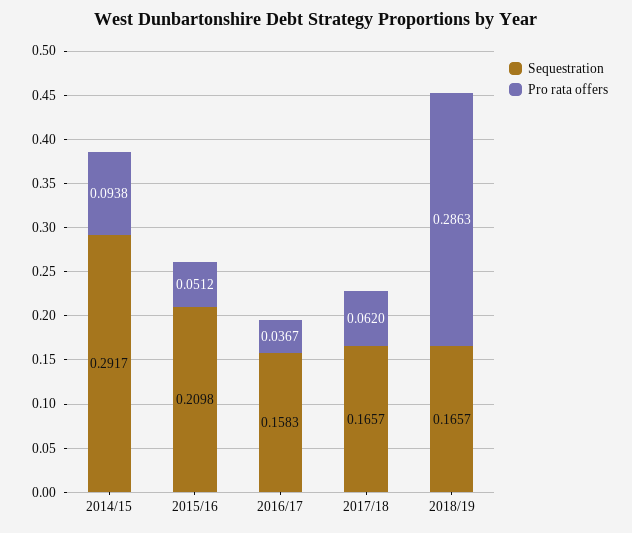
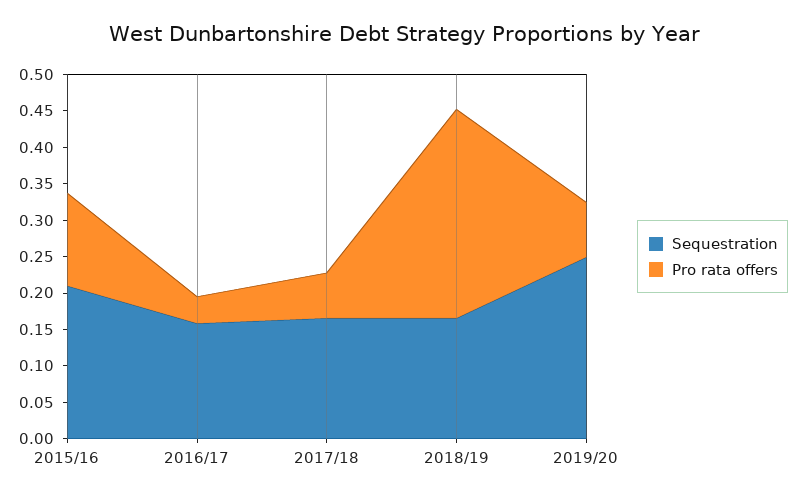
Sequestration, 2014/15: 0.2917 -> none
Pro rata offers, 2014/15: 0.0938 -> none
Pro rata offers, 2015/16: 0.0512 -> 0.125
Sequestration, 2019/20: none -> 0.25
Pro rata offers, 2019/20: none -> 0.075

